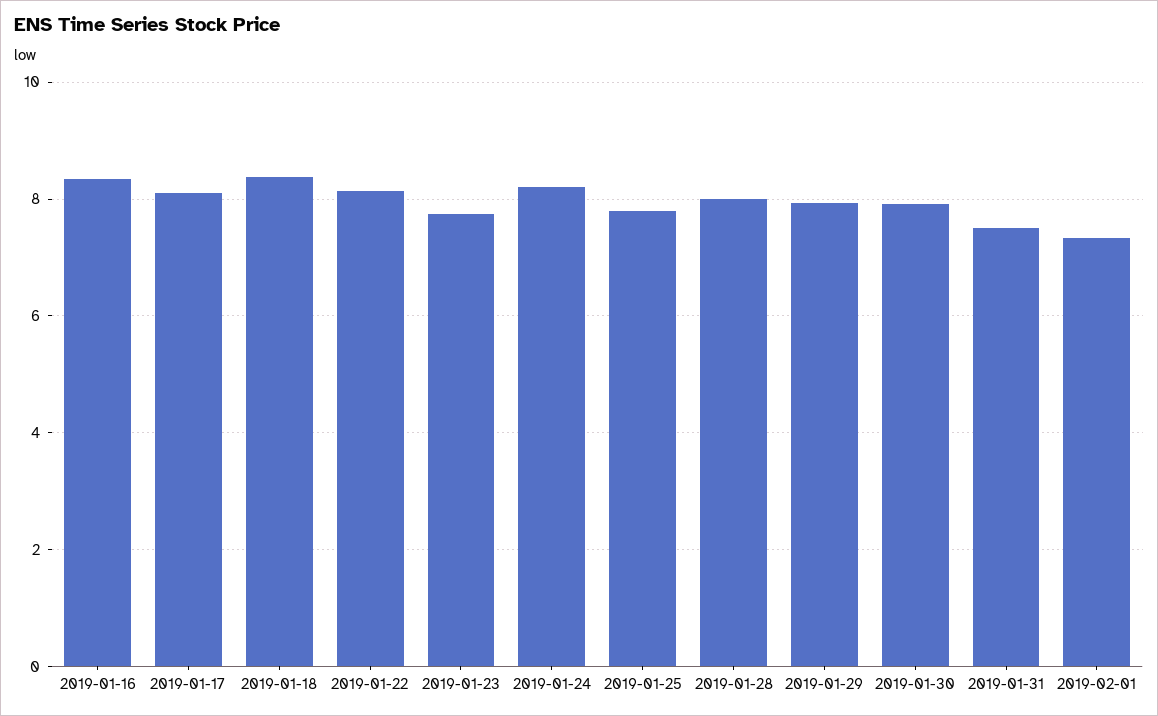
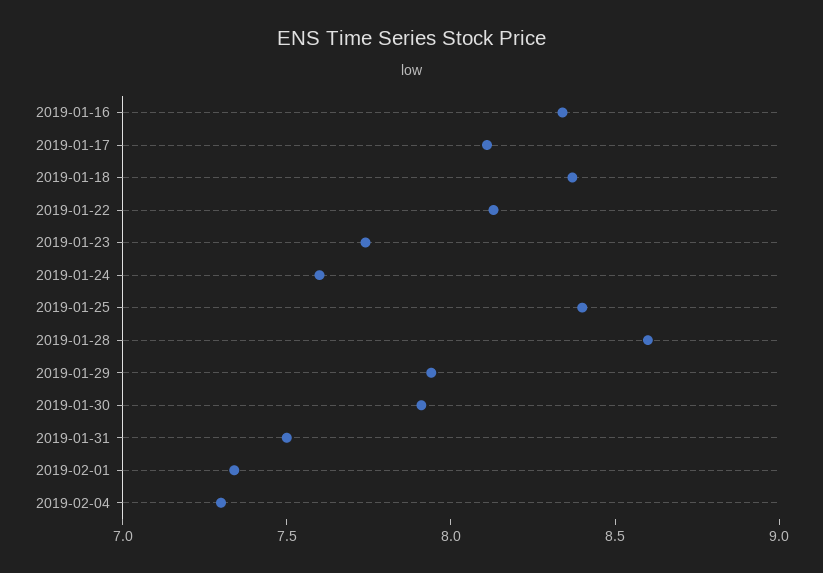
2019-01-24: 8.2 -> 7.6
2019-01-25: 7.8 -> 8.4
2019-01-28: 8 -> 8.6
2019-02-04: none -> 7.3

